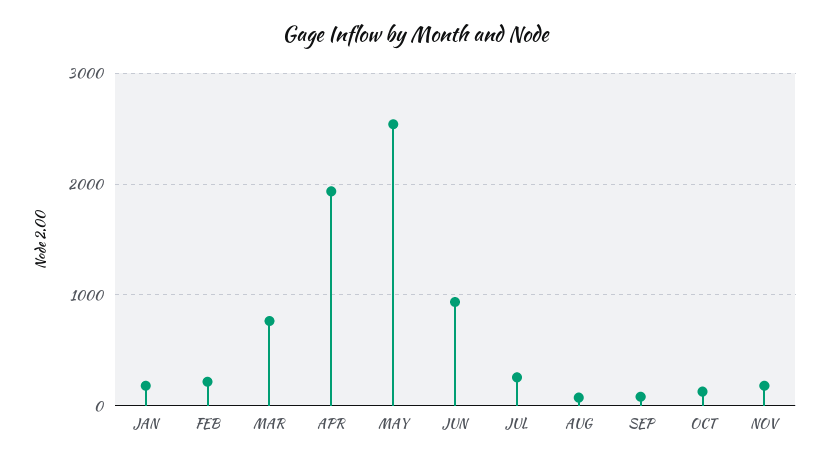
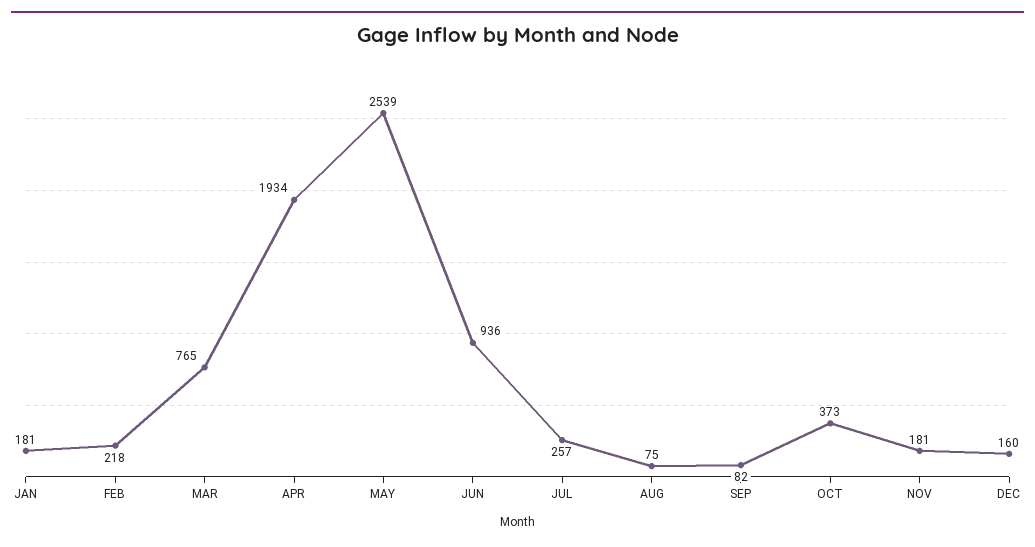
OCT: 100 -> 373
DEC: none -> 160

